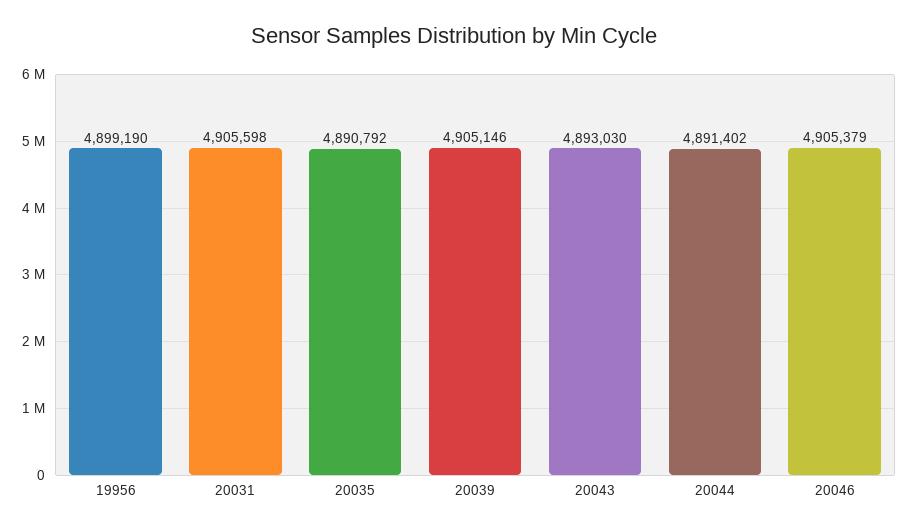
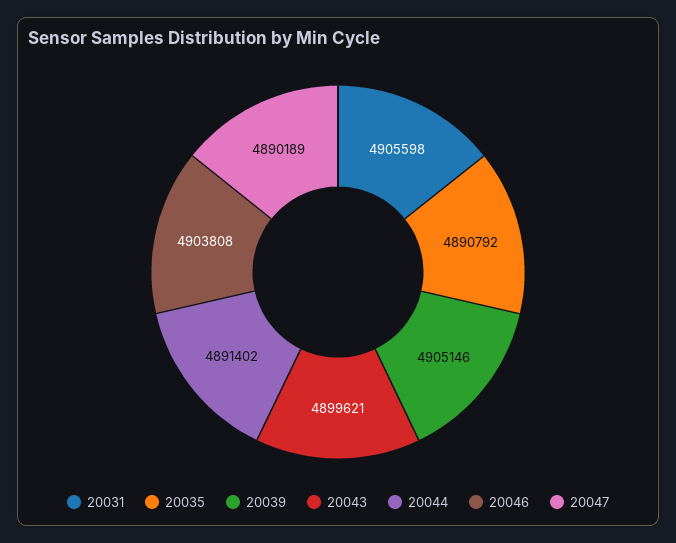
19956: 4899190 -> none
20043: 4893030 -> 4899621
20046: 4905379 -> 4903808
20047: none -> 4890189

